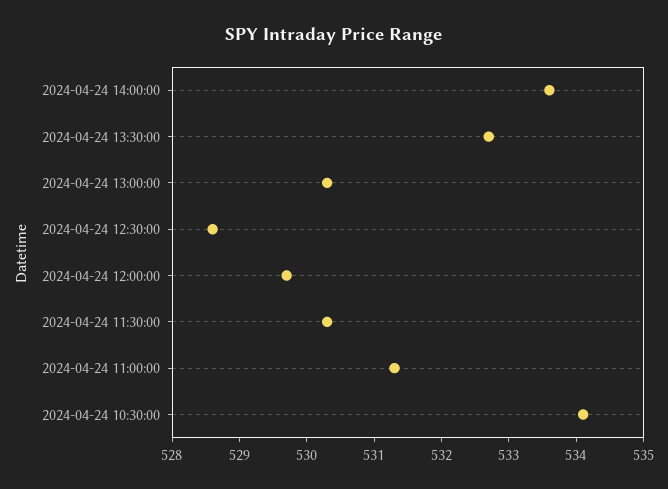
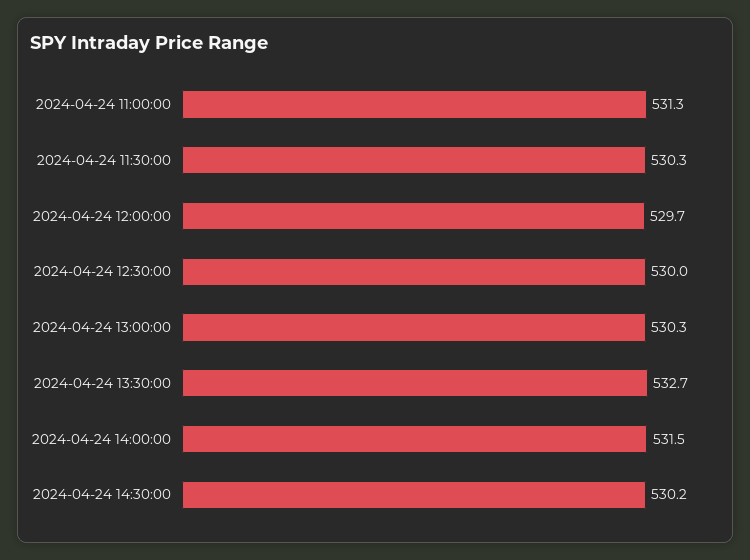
2024-04-24 14:00:00: 533.5 -> 531.5
2024-04-24 12:30:00: 528.5 -> 530
2024-04-24 10:30:00: 534 -> none
2024-04-24 14:30:00: none -> 530.2

